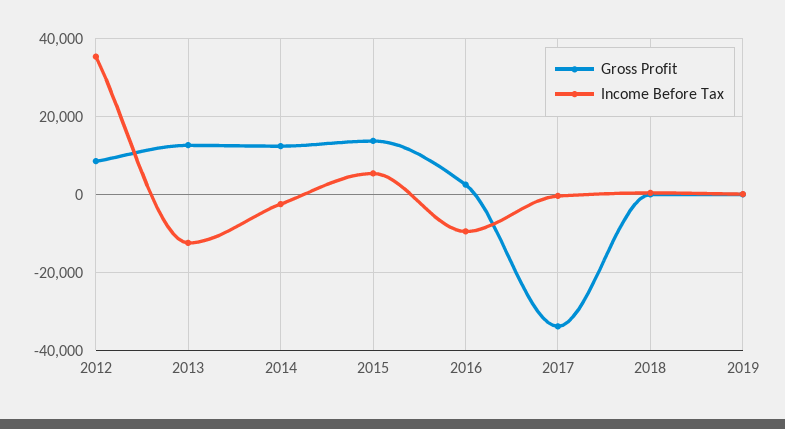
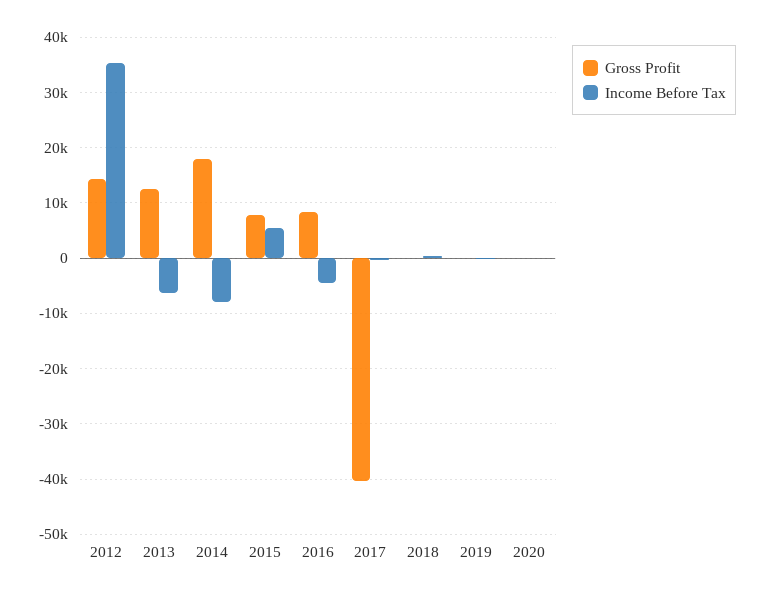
Gross Profit, 2012: 8000 -> 14000
Income Before Tax, 2013: -12000 -> -6000
Gross Profit, 2014: 12000 -> 18000
Income Before Tax, 2014: -2000 -> -8000
Gross Profit, 2015: 14000 -> 8000
Gross Profit, 2016: 2000 -> 8000
Income Before Tax, 2016: -10000 -> -4000
Gross Profit, 2017: -34000 -> -40000
Gross Profit, 2020: none -> 0
Income Before Tax, 2020: none -> 0

